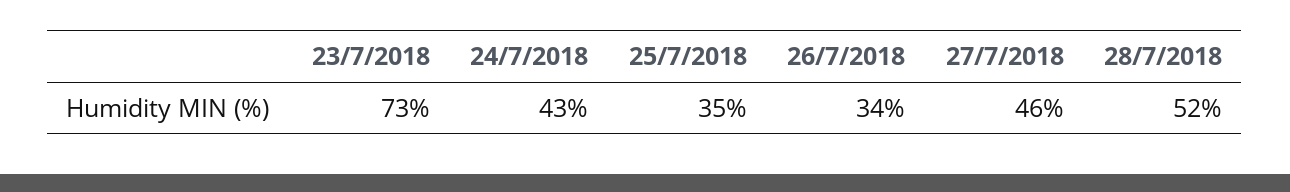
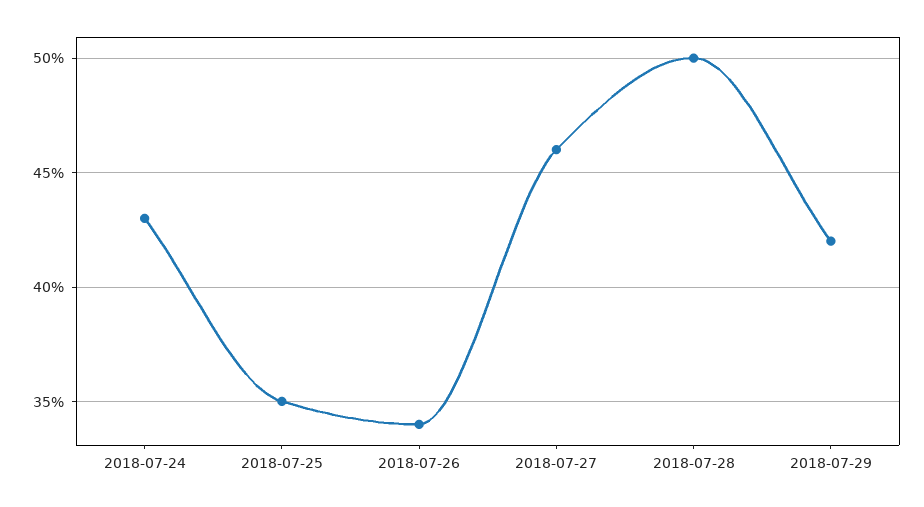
23/7/2018: 73 -> none
28/7/2018: 52 -> 50
2018-07-29: none -> 42

